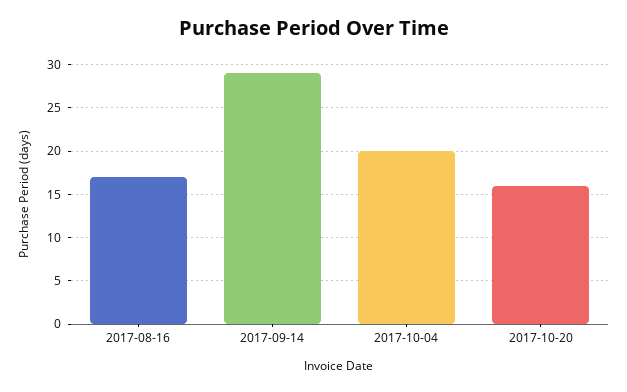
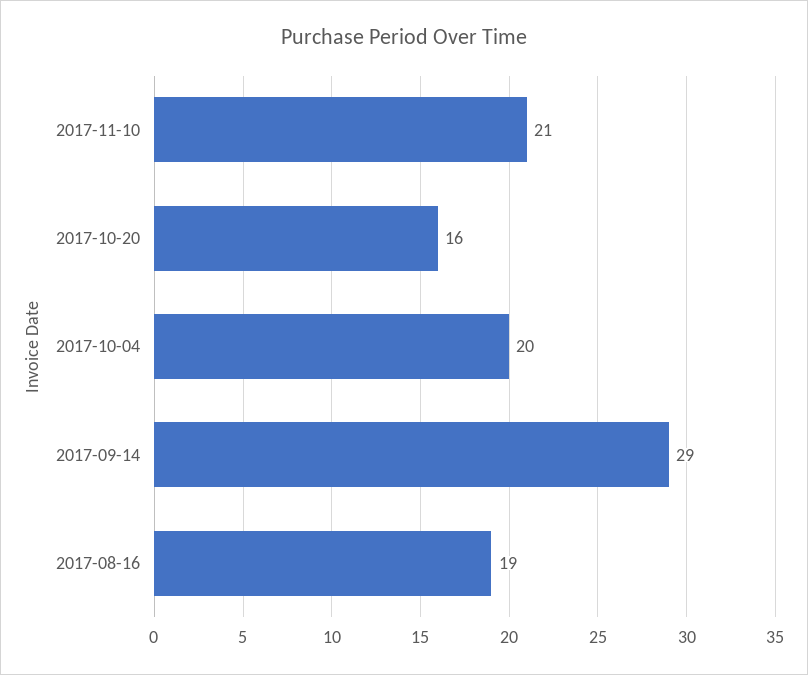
2017-08-16: 17 -> 19
2017-11-10: none -> 21

